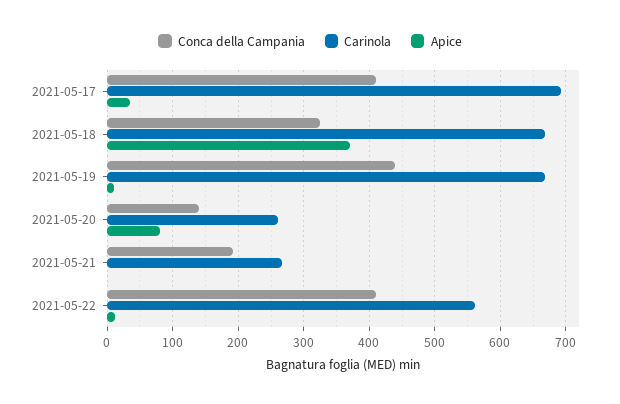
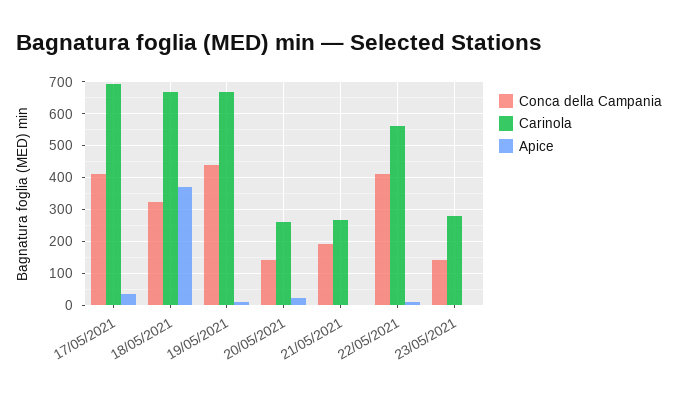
Apice, 2021-05-20: 80 -> 20
Conca della Campania, 23/05/2021: none -> 140
Carinola, 23/05/2021: none -> 280
Apice, 23/05/2021: none -> 0

